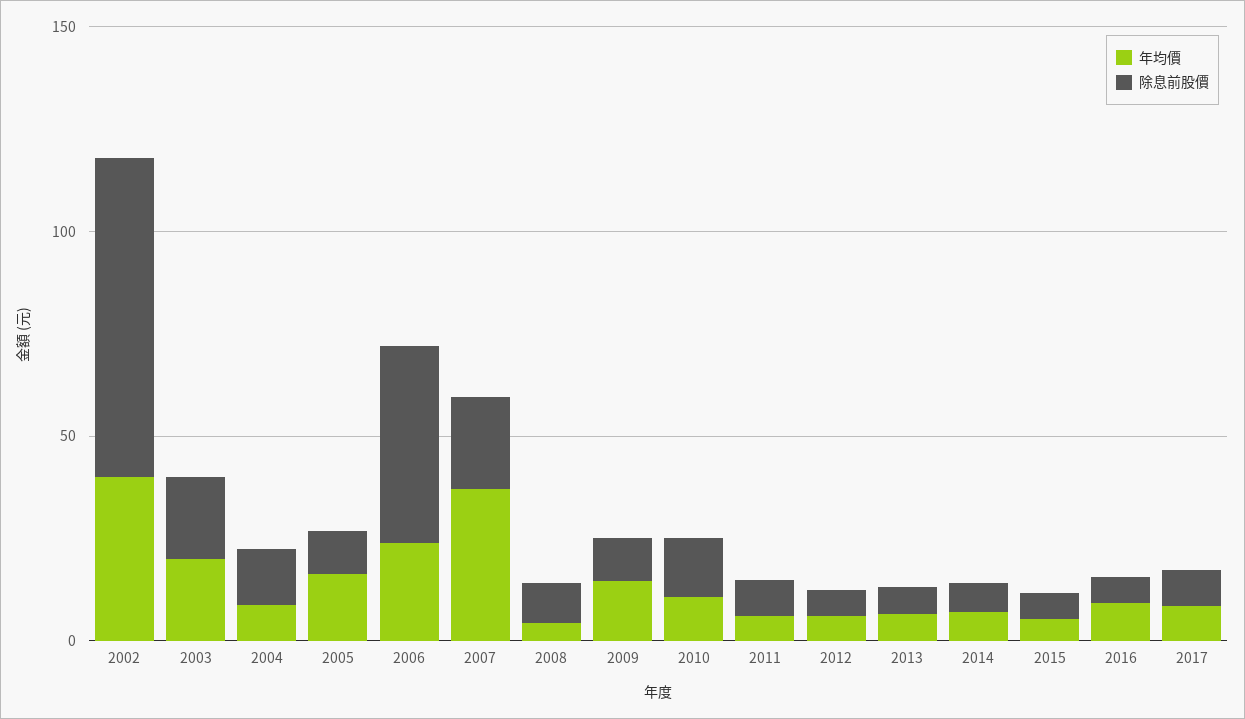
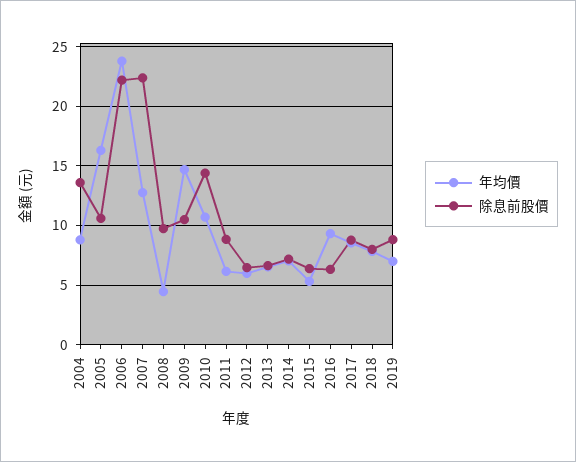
年均價, 2002: 40 -> none
除息前股價, 2002: 80 -> none
年均價, 2003: 20 -> none
除息前股價, 2003: 20 -> none
除息前股價, 2006: 50 -> 22
年均價, 2007: 40 -> 13
年均價, 2018: none -> 8
除息前股價, 2018: none -> 8
年均價, 2019: none -> 7
除息前股價, 2019: none -> 9

